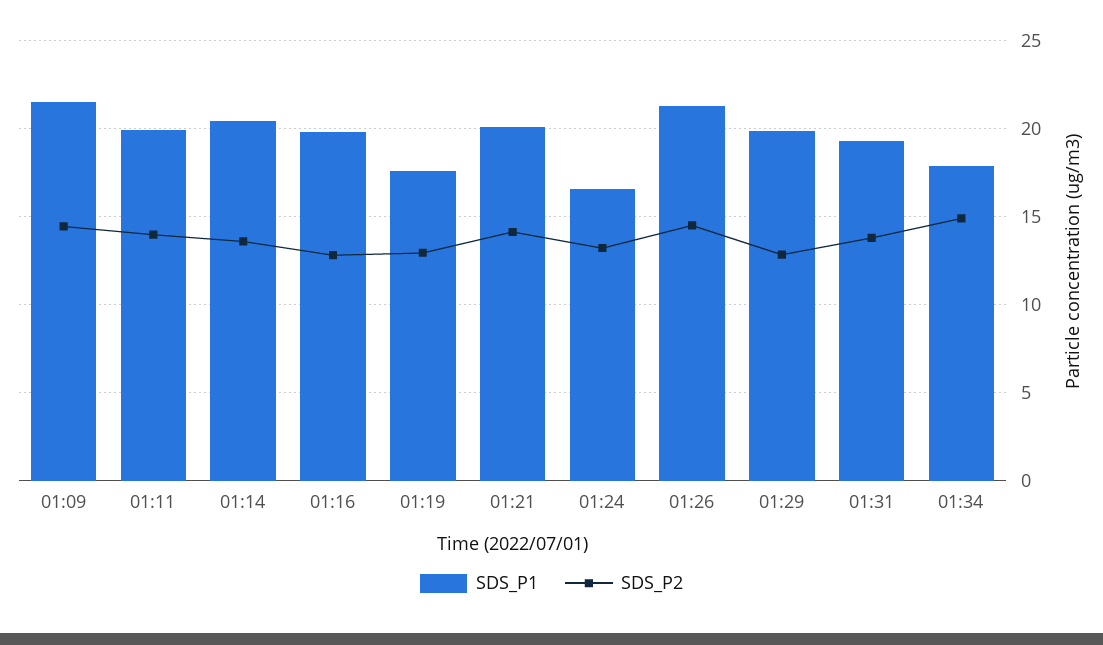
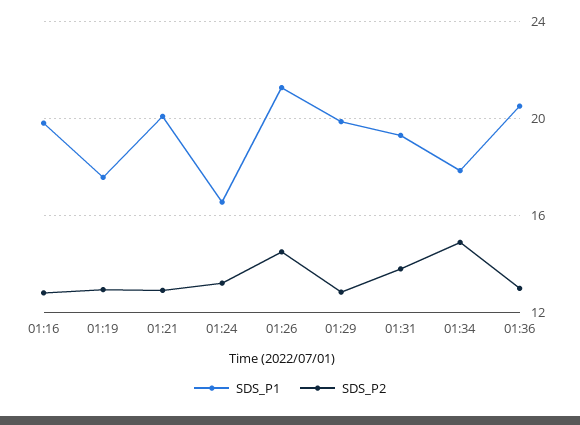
SDS_P1, 01:09: 21.5 -> none
SDS_P2, 01:09: 14.5 -> none
SDS_P1, 01:11: 20 -> none
SDS_P2, 01:11: 14 -> none
SDS_P1, 01:14: 20.5 -> none
SDS_P2, 01:14: 13.5 -> none
SDS_P2, 01:21: 14 -> 13
SDS_P1, 01:36: none -> 20.5
SDS_P2, 01:36: none -> 13

